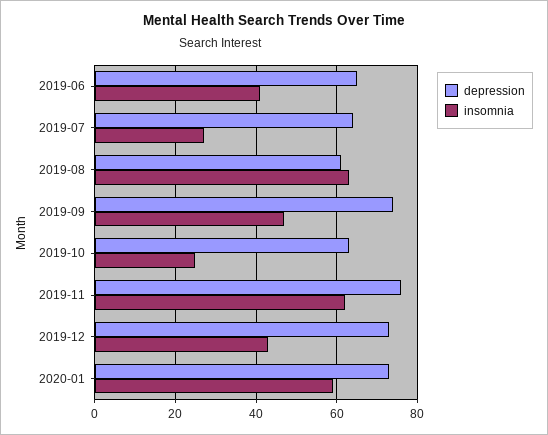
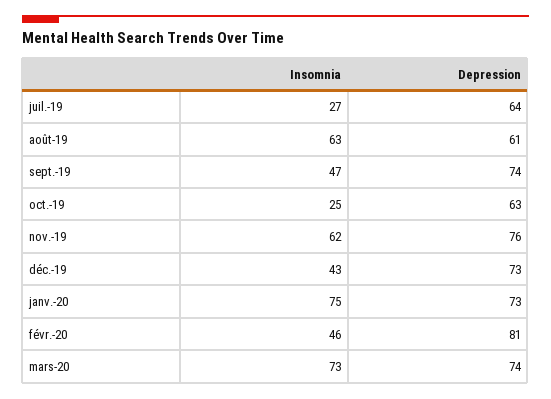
depression, 2019-06: 65 -> none
insomnia, 2019-06: 40 -> none
insomnia, 2020-01: 60 -> 75
insomnia, févr.-20: none -> 46
depression, févr.-20: none -> 81
insomnia, mars-20: none -> 73
depression, mars-20: none -> 74

